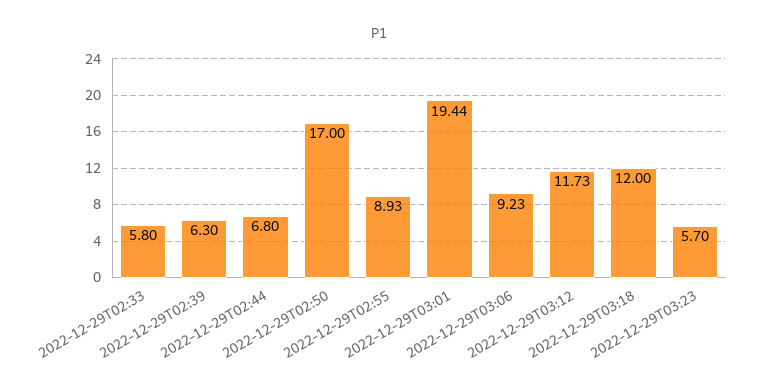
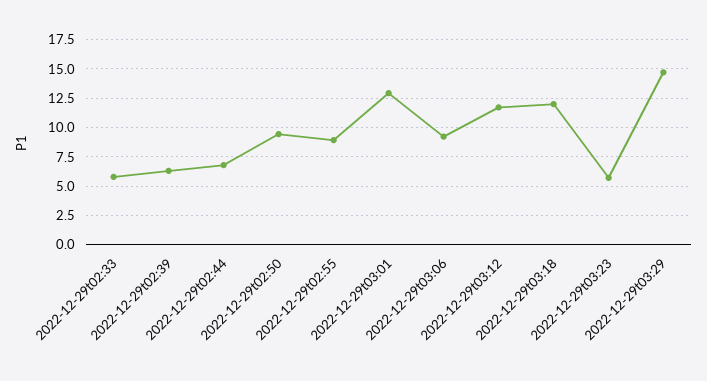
2022-12-29T02:50: 17 -> 10
2022-12-29T03:01: 19.44 -> 12.5
2022-12-29t03:29: none -> 15

